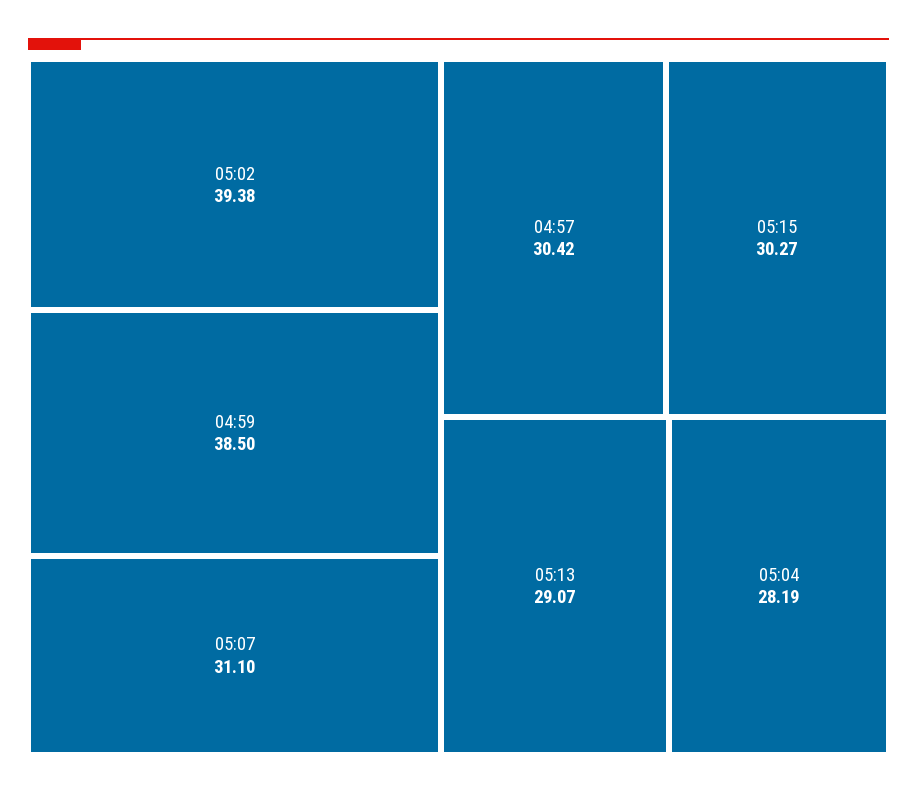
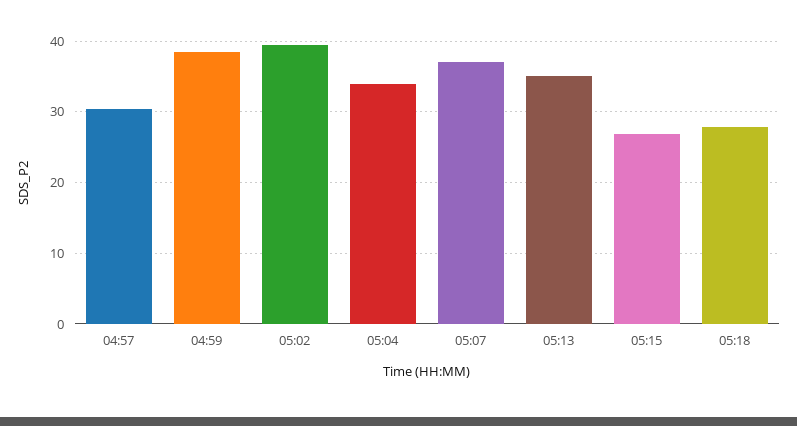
05:07: 31.1 -> 37
05:15: 30.27 -> 27
05:13: 29.07 -> 35
05:04: 28.19 -> 34
05:18: none -> 28

